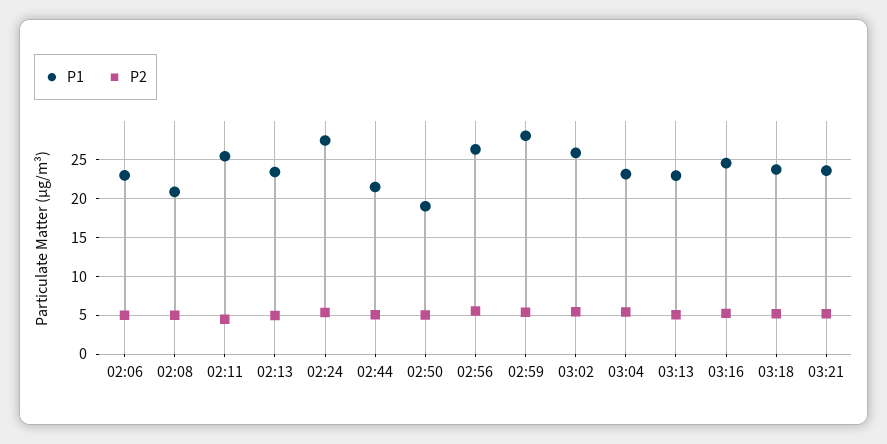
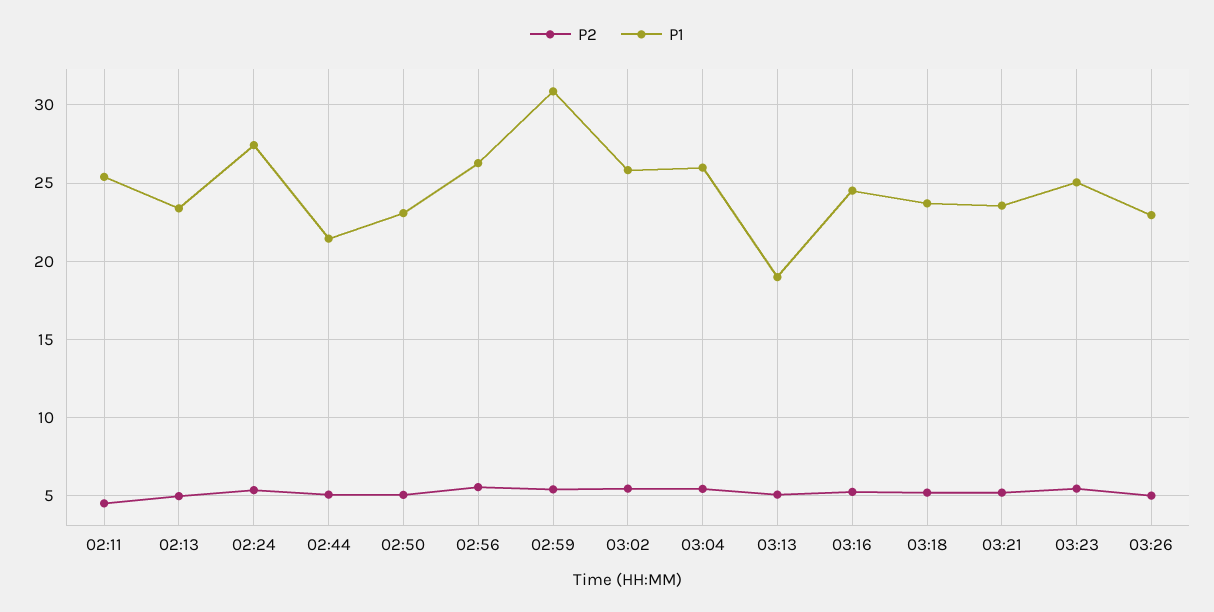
P1, 02:06: 23 -> none
P2, 02:06: 5 -> none
P1, 02:08: 21 -> none
P2, 02:08: 5 -> none
P1, 02:50: 19 -> 23
P1, 02:59: 28 -> 31
P1, 03:04: 23 -> 26
P1, 03:13: 23 -> 19
P2, 03:23: none -> 5.5
P1, 03:23: none -> 25
P2, 03:26: none -> 5
P1, 03:26: none -> 23

